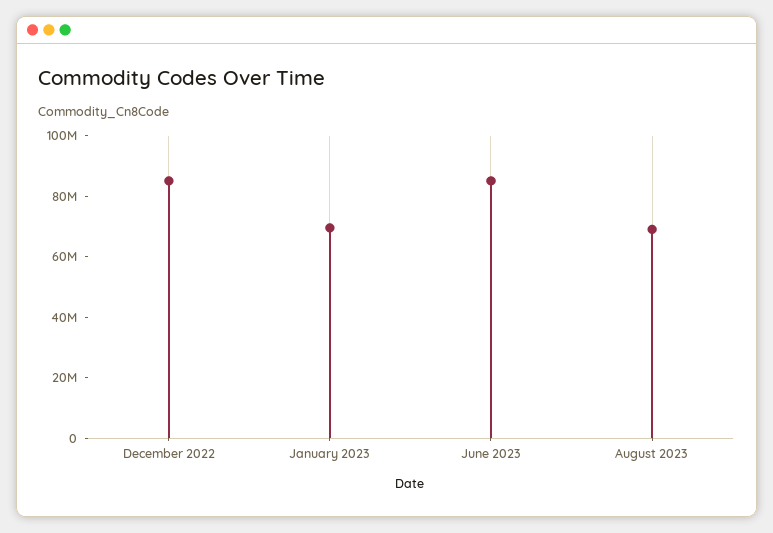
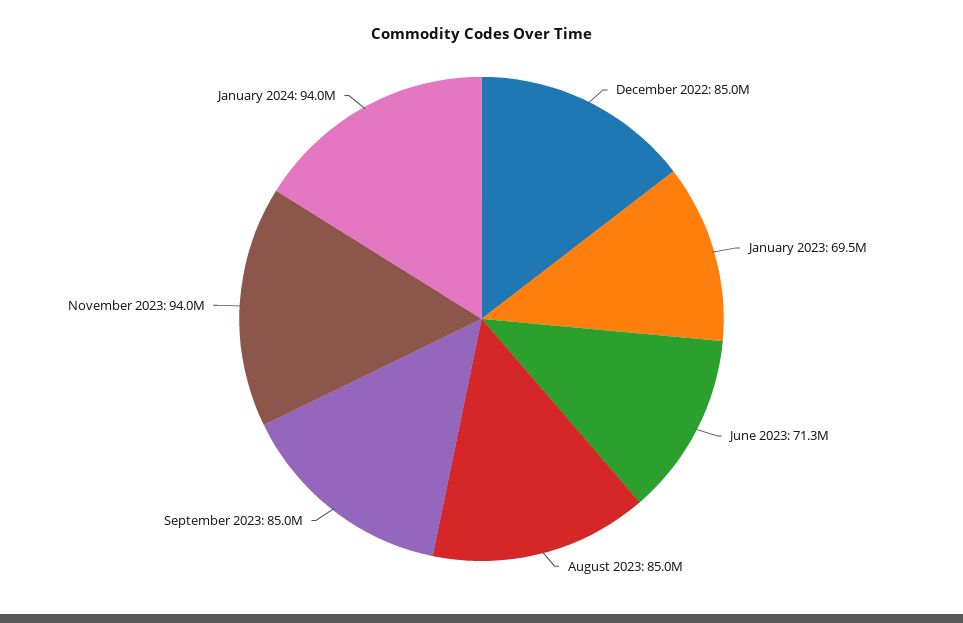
June 2023: 85000000 -> 71300000
August 2023: 70000000 -> 85000000
September 2023: none -> 85000000
November 2023: none -> 94000000
January 2024: none -> 94000000

